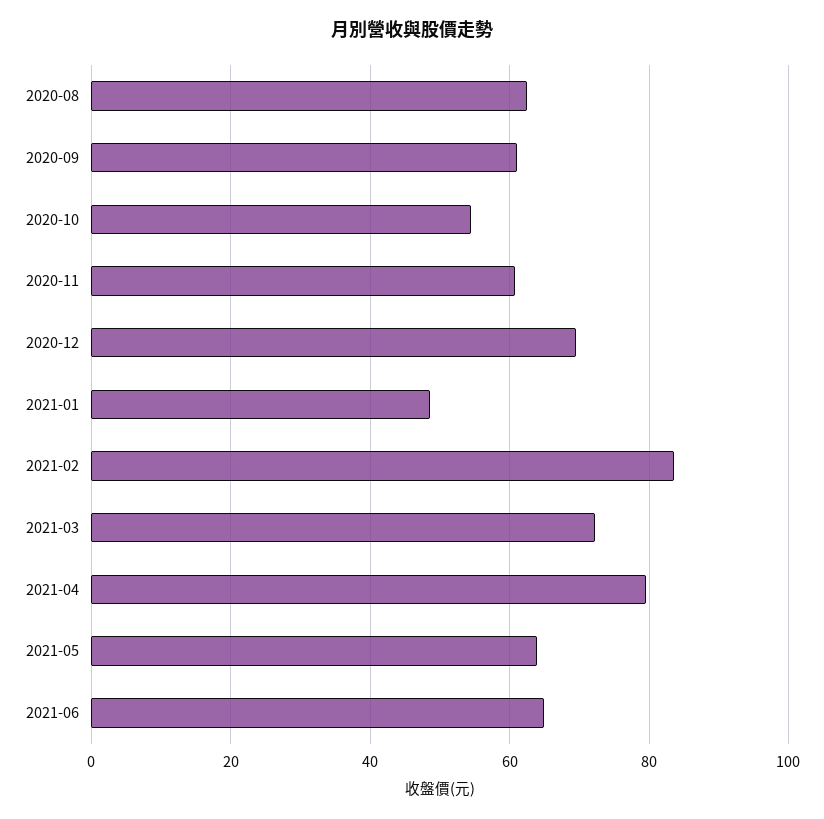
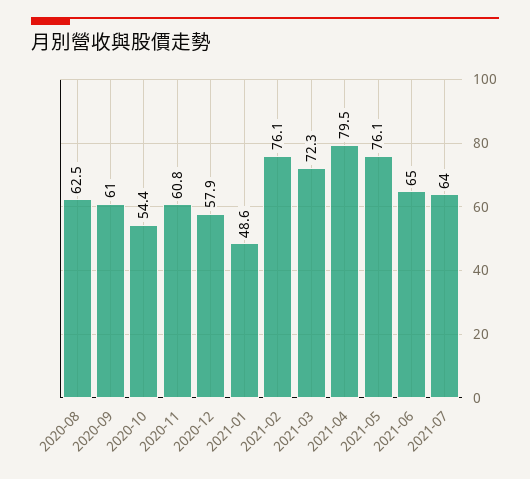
2020-12: 70 -> 57.9
2021-02: 84 -> 76.1
2021-05: 64 -> 76.1
2021-07: none -> 64

